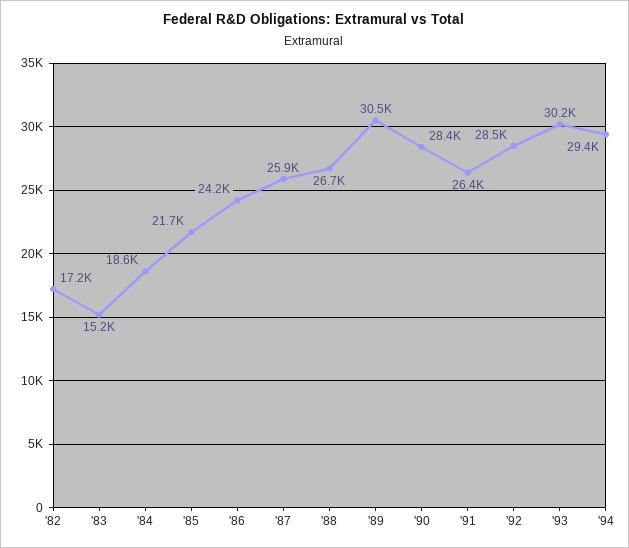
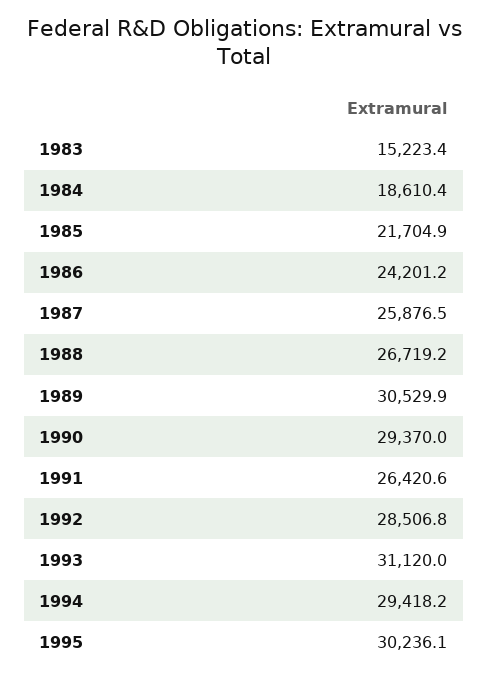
'82: 17200 -> none
'90: 28400 -> 29370
'93: 30200 -> 31120
1995: none -> 30236.1

